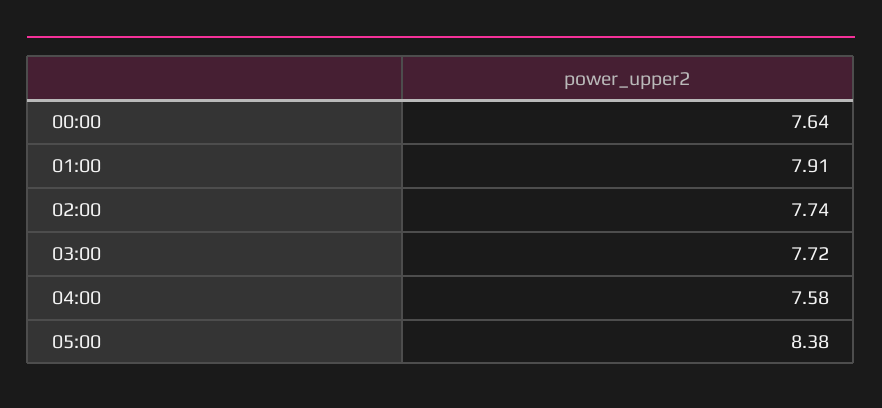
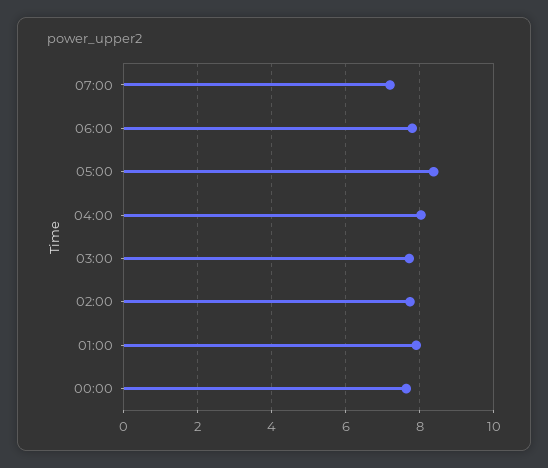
04:00: 7.58 -> 8
07:00: none -> 7.2
06:00: none -> 7.8

